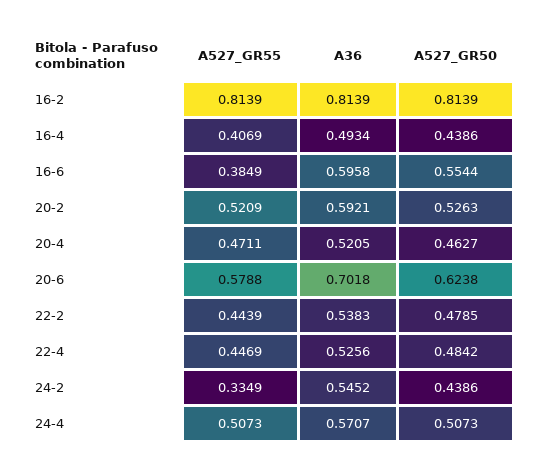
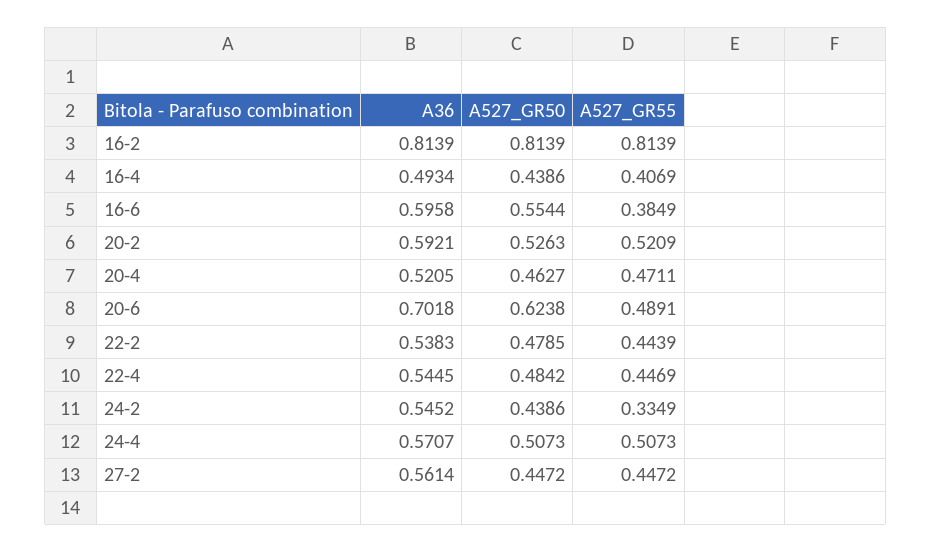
A527_GR55, 20-6: 0.5788 -> 0.4891
A36, 22-4: 0.5256 -> 0.5445
A36, 27-2: none -> 0.5614
A527_GR50, 27-2: none -> 0.4472
A527_GR55, 27-2: none -> 0.4472

